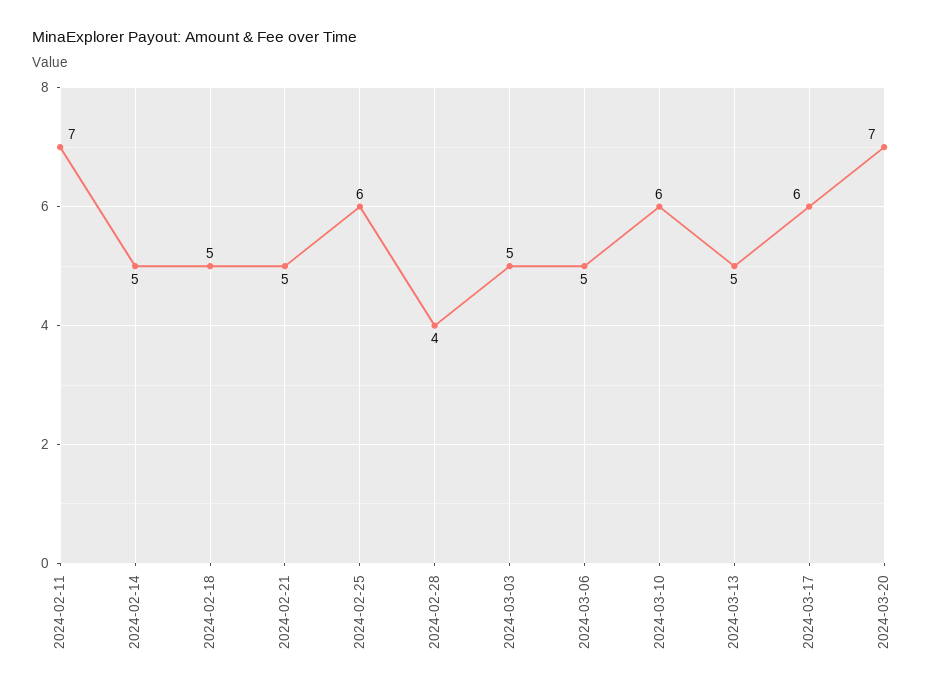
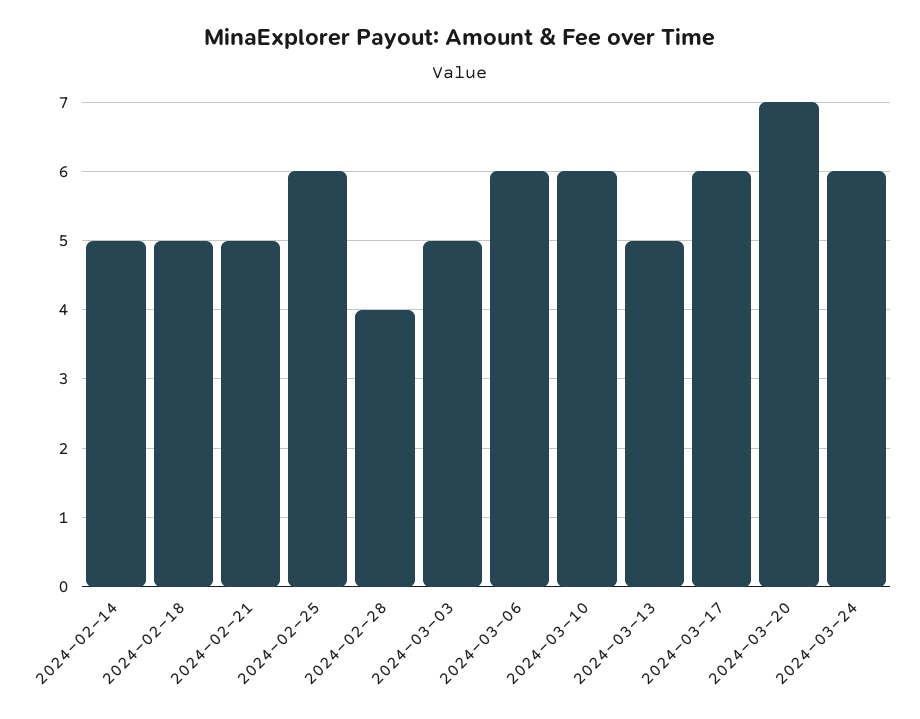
2024-02-11: 7 -> none
2024-03-06: 5 -> 6
2024-03-24: none -> 6

